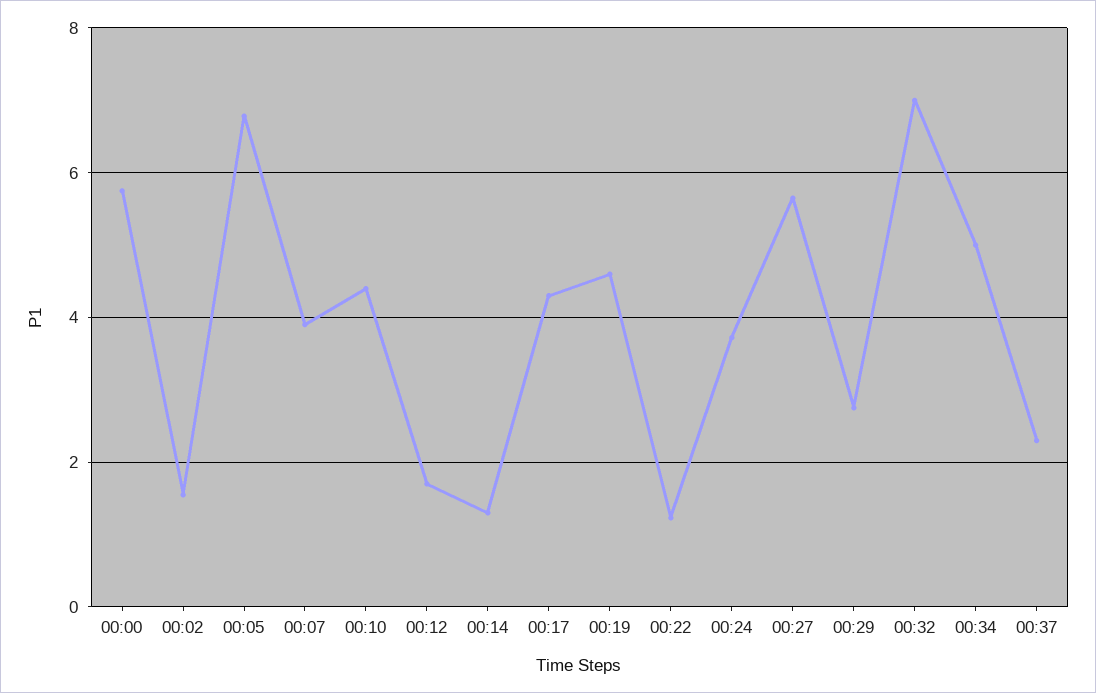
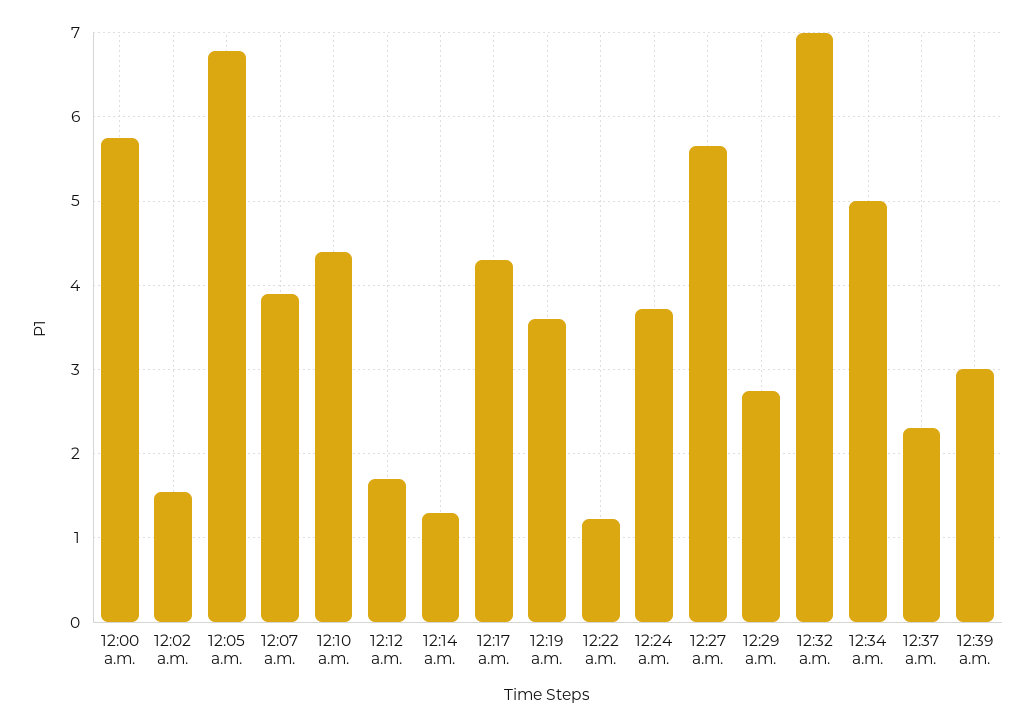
00:19: 4.6 -> 3.6
12:39 a.m.: none -> 3

